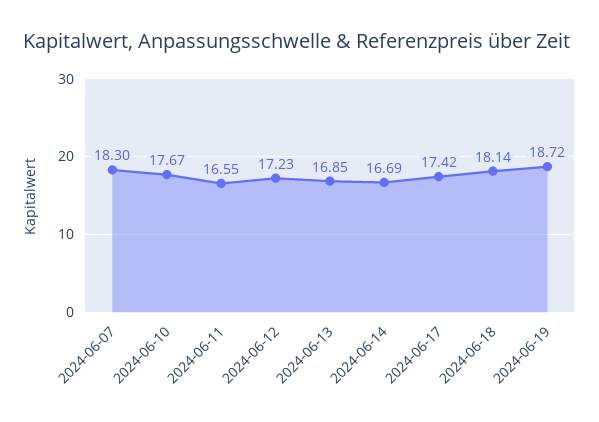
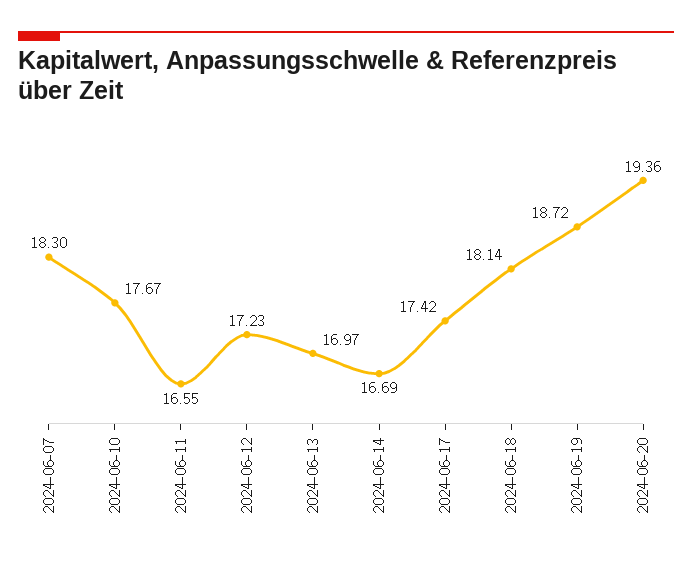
2024-06-13: 16.85 -> 16.97
2024-06-20: none -> 19.36

